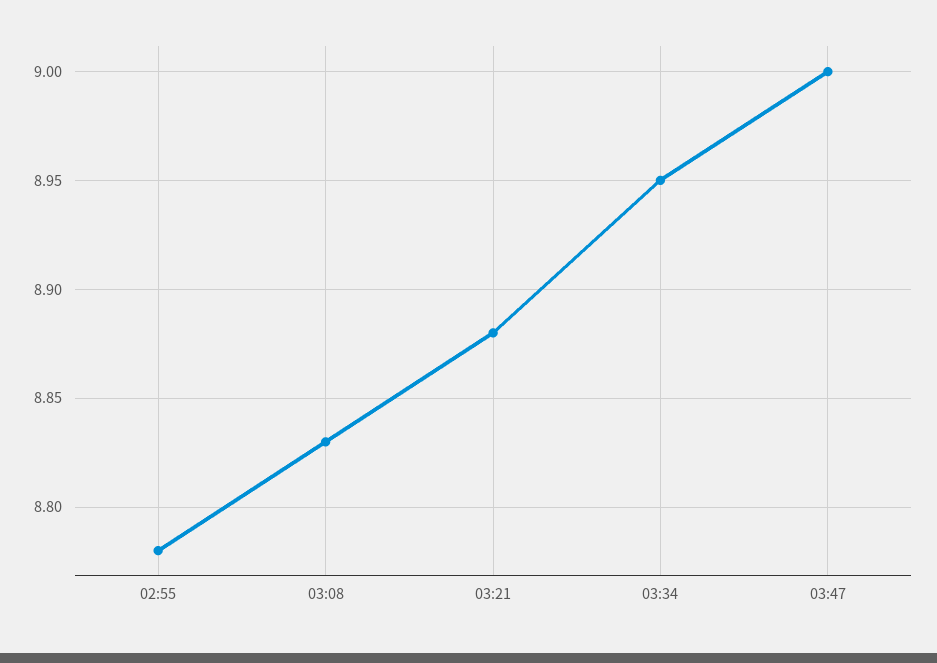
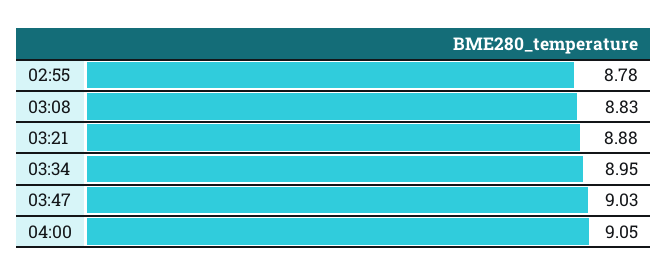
03:47: 9 -> 9.03
04:00: none -> 9.05

